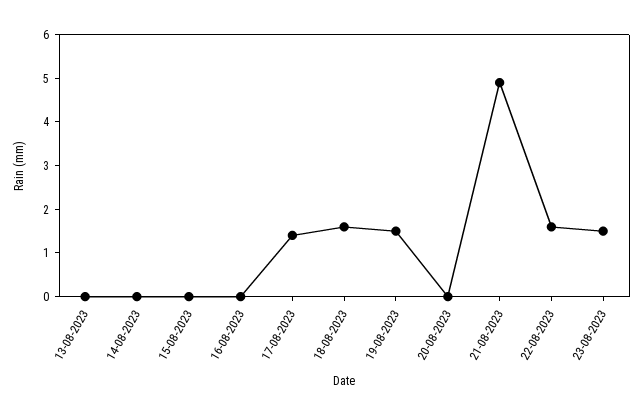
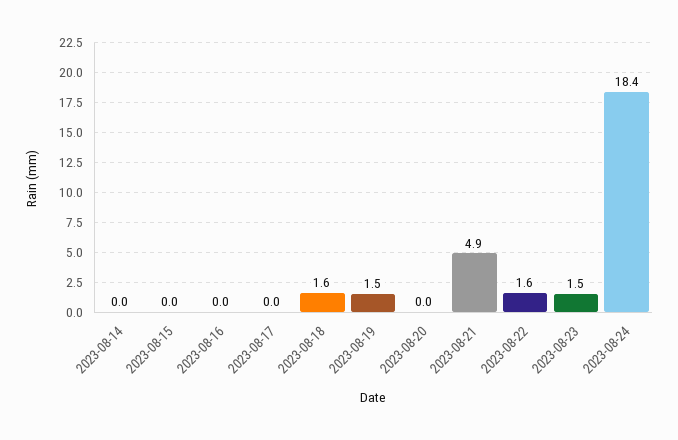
13-08-2023: 0 -> none
17-08-2023: 1.5 -> 0
2023-08-24: none -> 18.4

